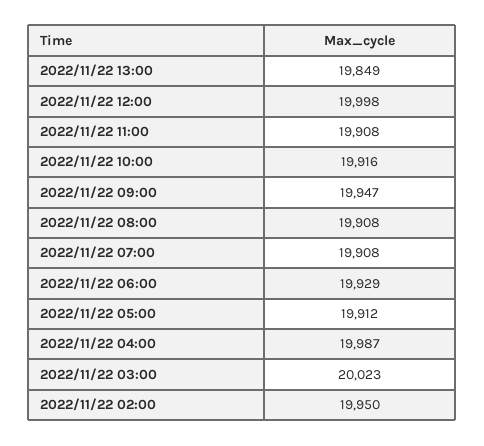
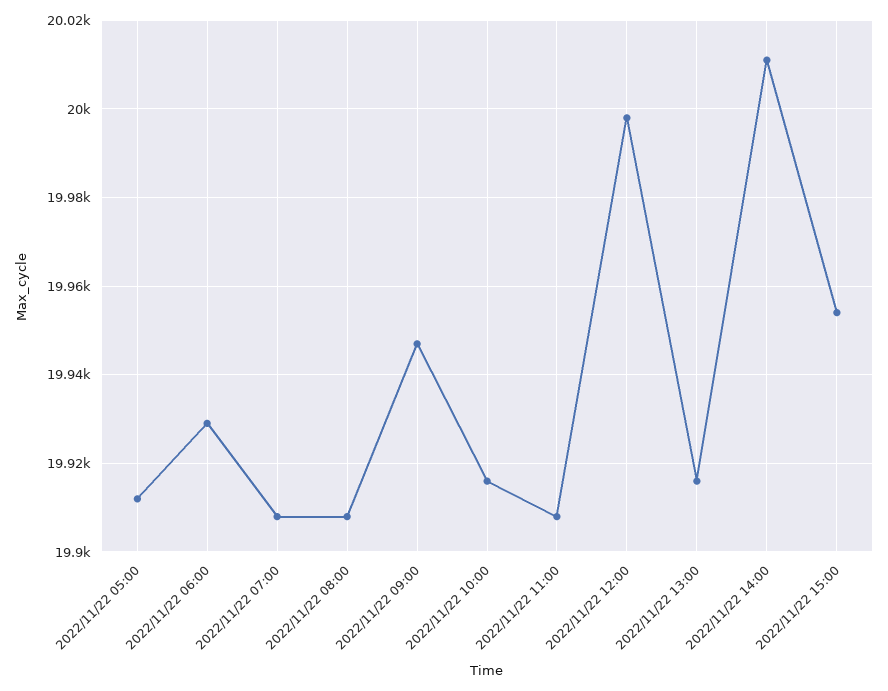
2022/11/22 13:00: 19849 -> 19915
2022/11/22 04:00: 19987 -> none
2022/11/22 03:00: 20023 -> none
2022/11/22 02:00: 19950 -> none
2022/11/22 14:00: none -> 20010
2022/11/22 15:00: none -> 19955

